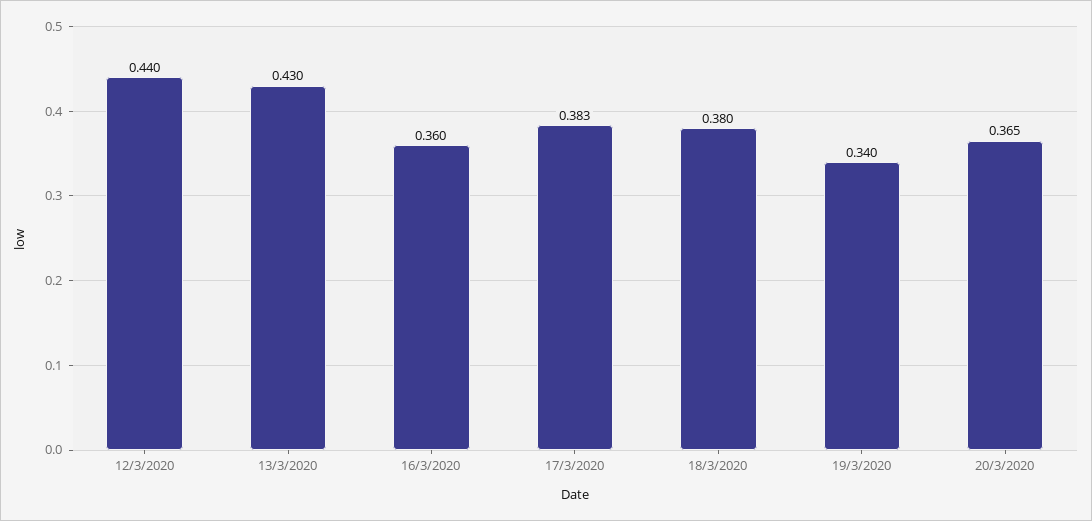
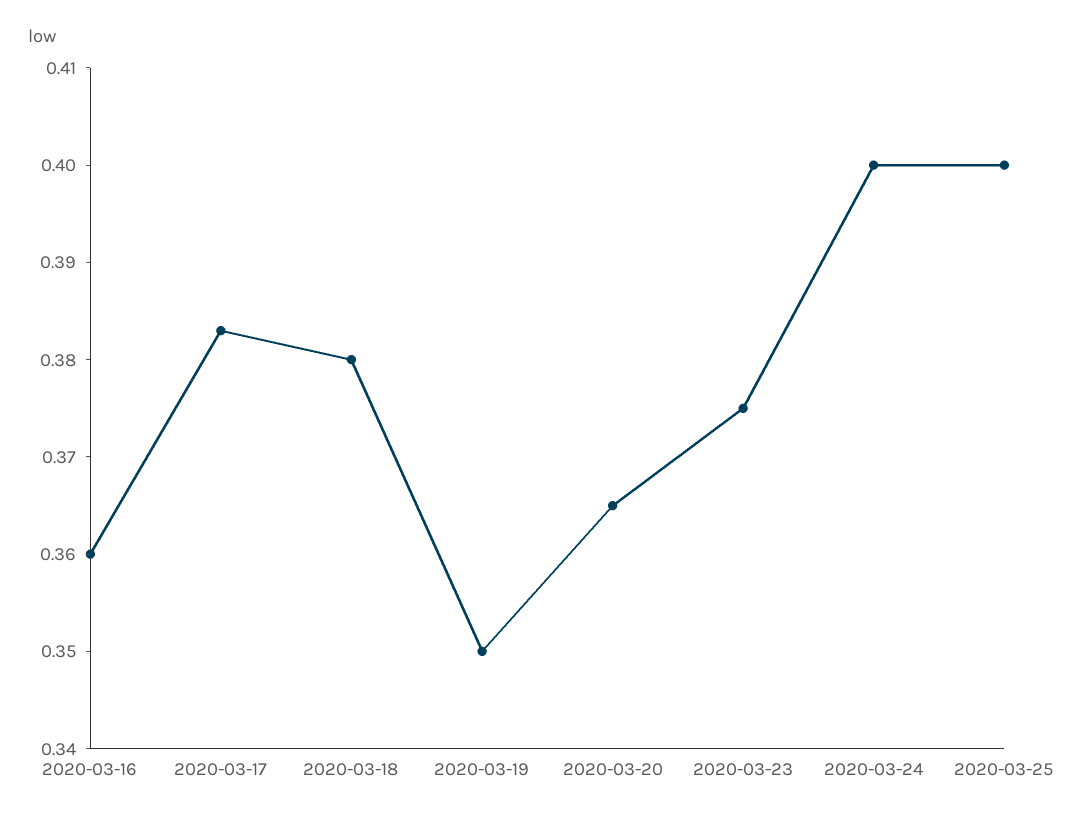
12/3/2020: 0.44 -> none
13/3/2020: 0.43 -> none
19/3/2020: 0.34 -> 0.35
2020-03-23: none -> 0.375
2020-03-24: none -> 0.4
2020-03-25: none -> 0.4

